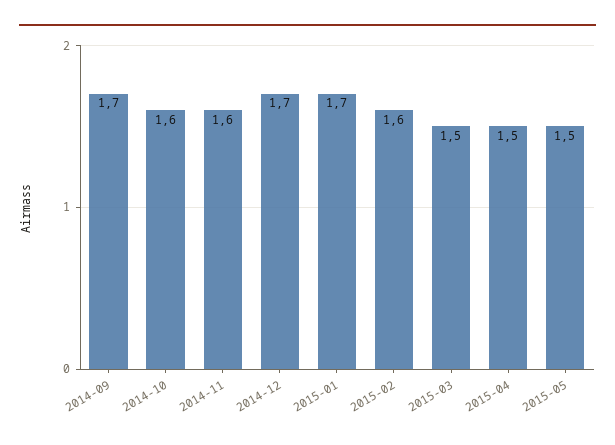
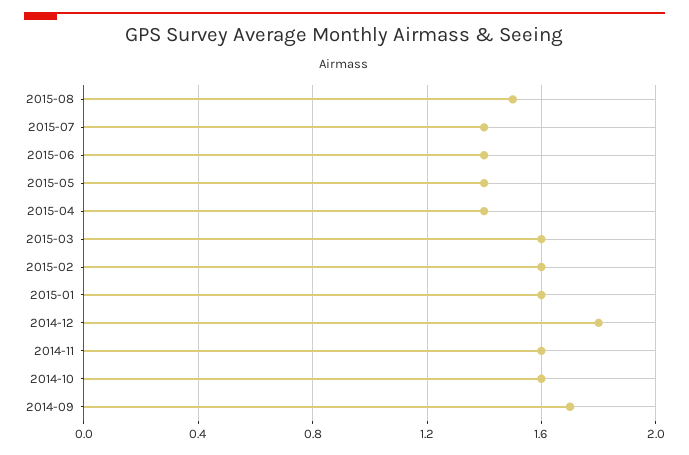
2014-12: 1.7 -> 1.8
2015-01: 1.7 -> 1.6
2015-03: 1.5 -> 1.6
2015-04: 1.5 -> 1.4
2015-05: 1.5 -> 1.4
2015-08: none -> 1.5
2015-07: none -> 1.4
2015-06: none -> 1.4

